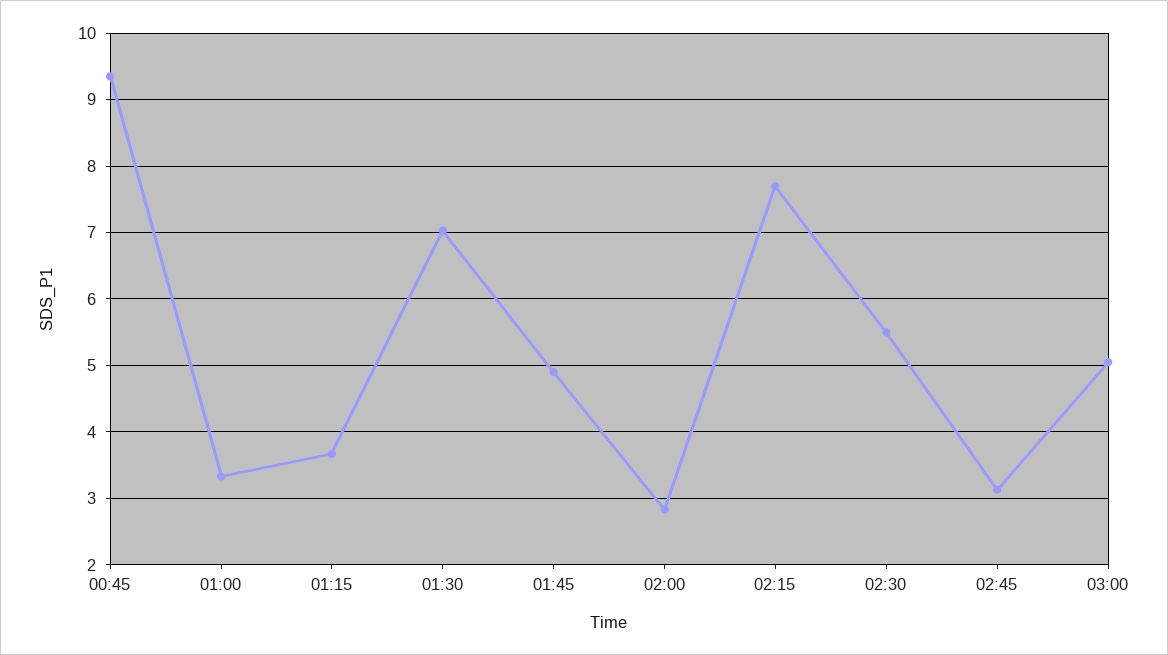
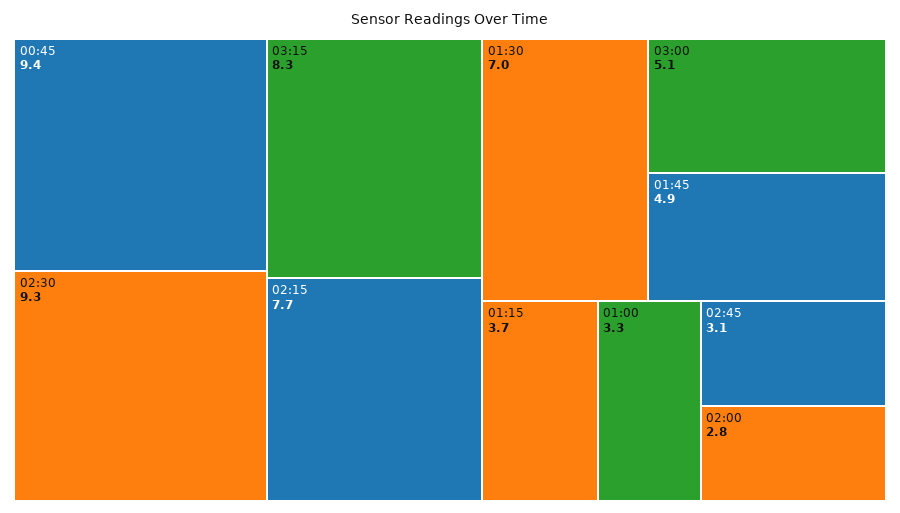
02:30: 5.5 -> 9.3
03:15: none -> 8.3

